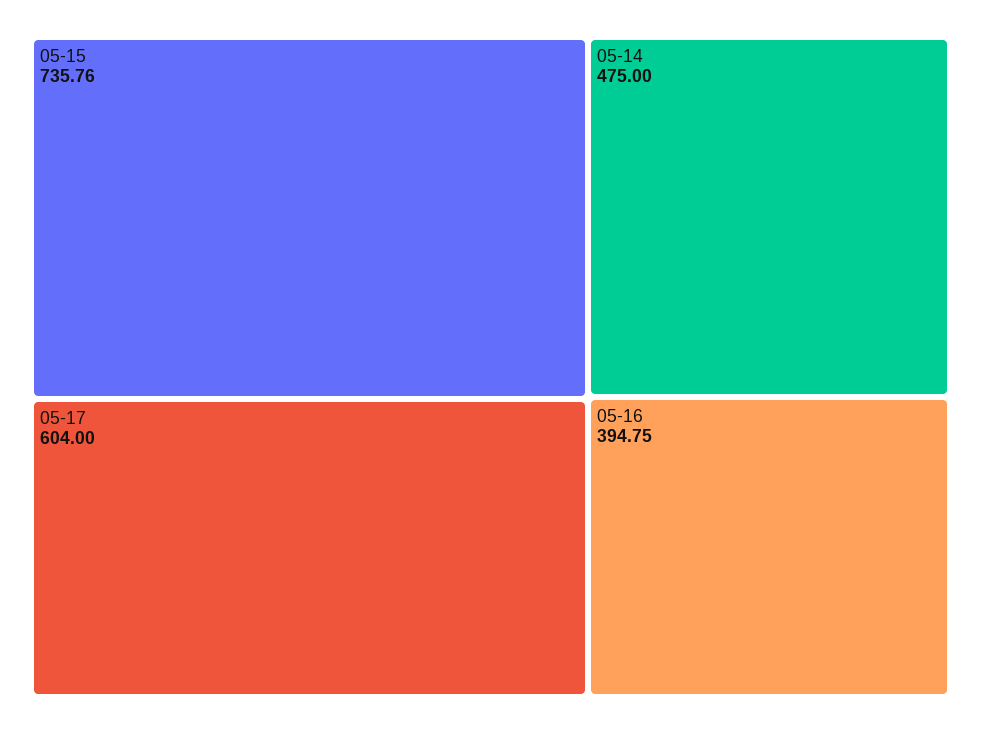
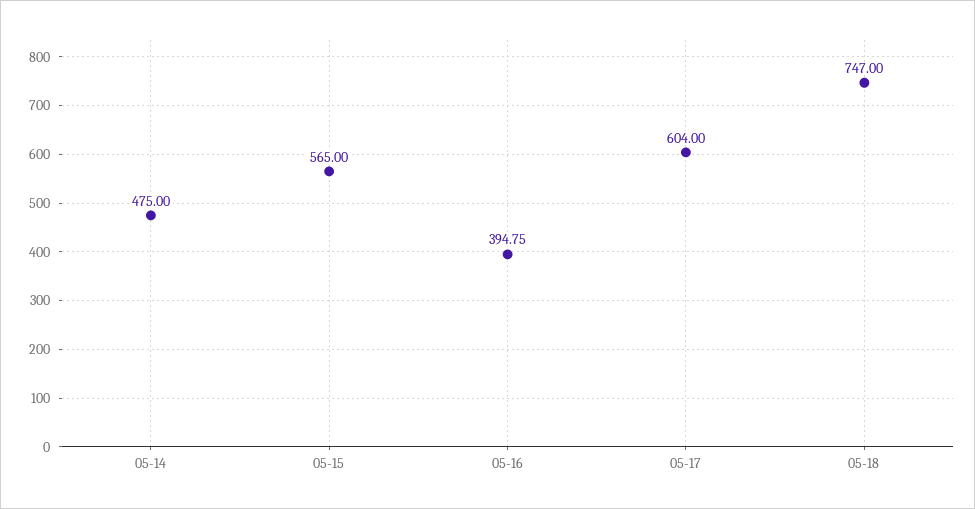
05-15: 735.76 -> 565
05-18: none -> 747

